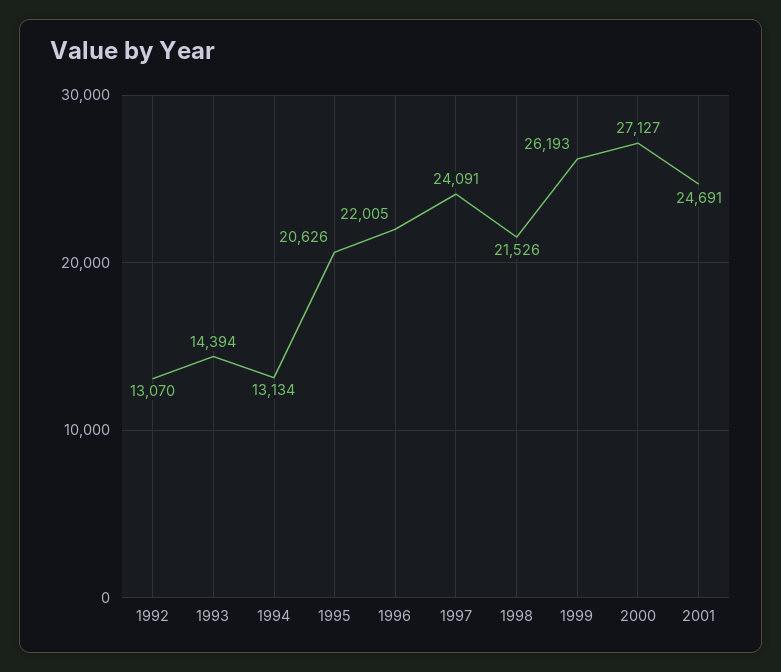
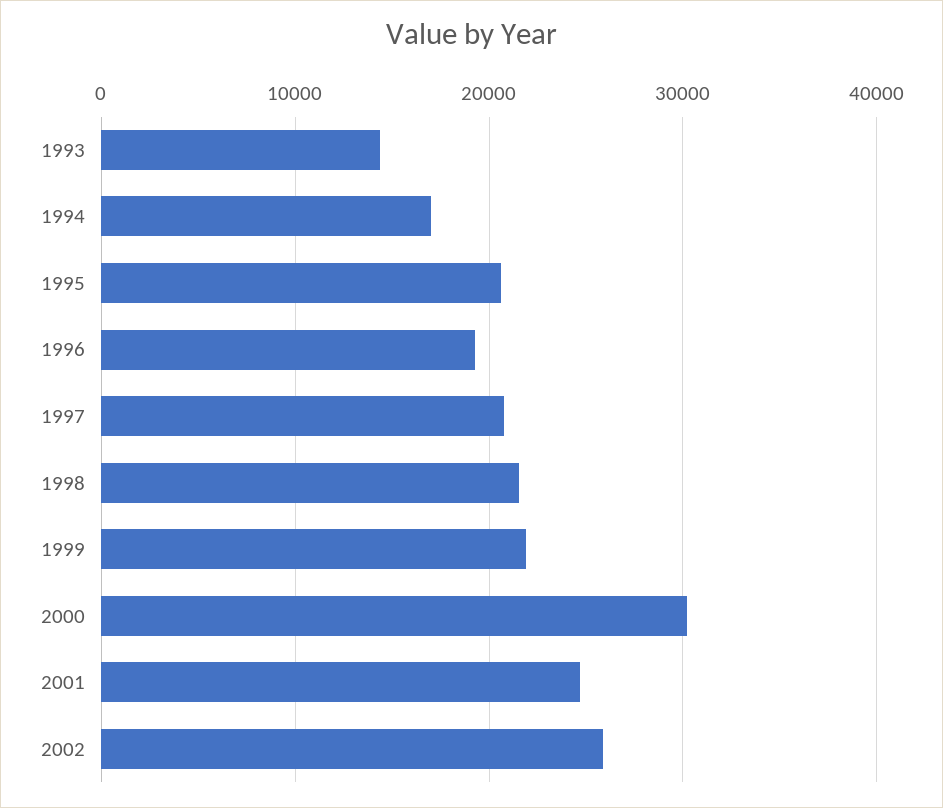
1992: 13070 -> none
1994: 13134 -> 17000
1996: 22005 -> 19000
1997: 24091 -> 21000
1999: 26193 -> 22000
2000: 27127 -> 30000
2002: none -> 26000

